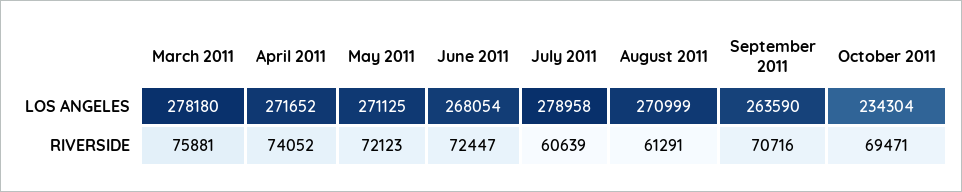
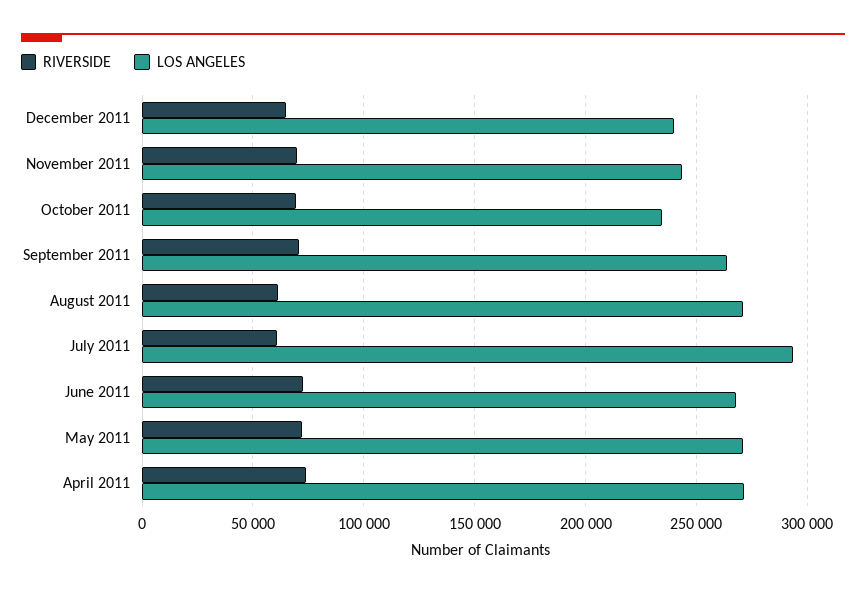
LOS ANGELES, March 2011: 278180 -> none
LOS ANGELES, July 2011: 278958 -> 295000
RIVERSIDE, March 2011: 75881 -> none
RIVERSIDE, December 2011: none -> 65000
LOS ANGELES, December 2011: none -> 240000
RIVERSIDE, November 2011: none -> 70000
LOS ANGELES, November 2011: none -> 245000

